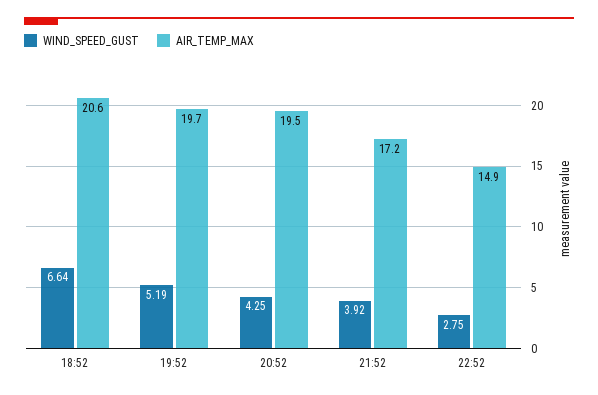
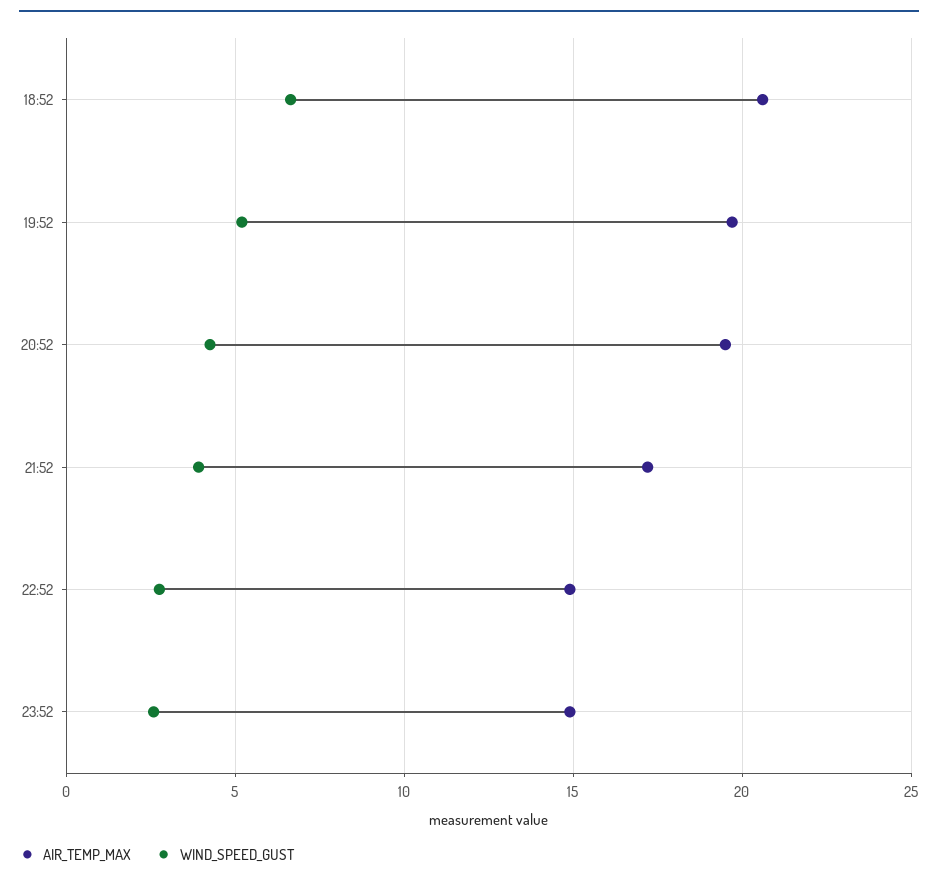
AIR_TEMP_MAX, 23:52: none -> 15
WIND_SPEED_GUST, 23:52: none -> 2.5

